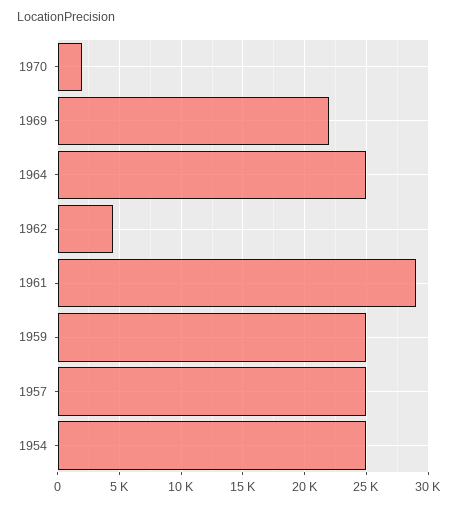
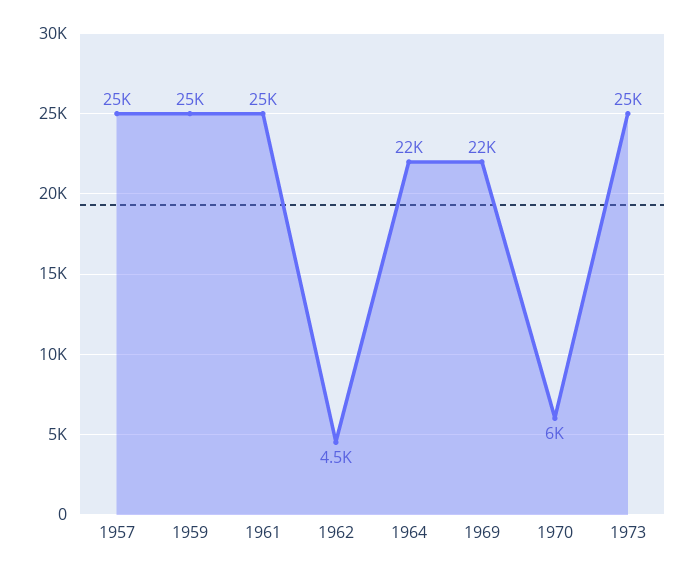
1970: 2000 -> 6000
1964: 25000 -> 22000
1961: 29000 -> 25000
1954: 25000 -> none
1973: none -> 25000

